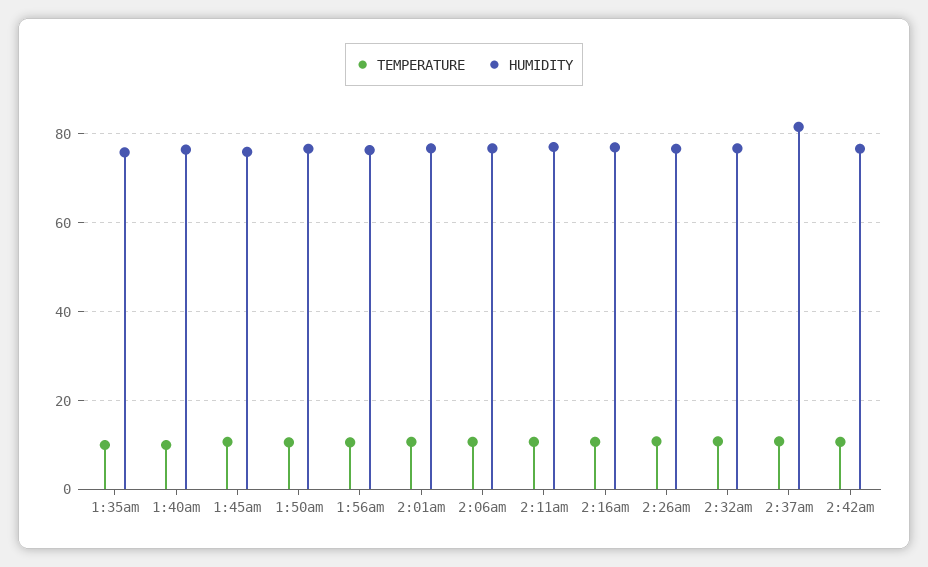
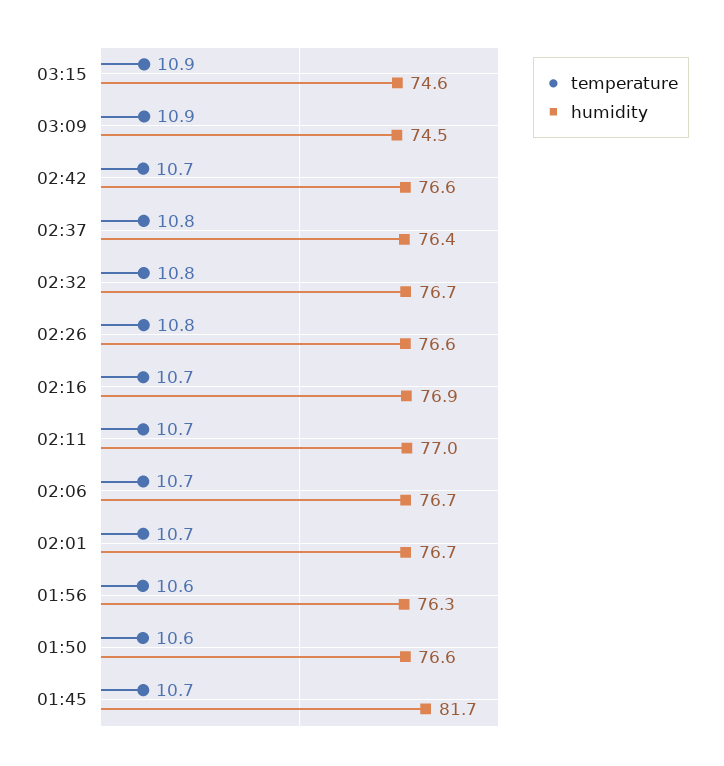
TEMPERATURE, 1:35am: 10 -> none
HUMIDITY, 1:35am: 76 -> none
TEMPERATURE, 1:40am: 10 -> none
HUMIDITY, 1:40am: 76 -> none
HUMIDITY, 1:45am: 76 -> 81.7
HUMIDITY, 2:37am: 82 -> 76.4
TEMPERATURE, 03:15: none -> 10.9
HUMIDITY, 03:15: none -> 74.6
TEMPERATURE, 03:09: none -> 10.9
HUMIDITY, 03:09: none -> 74.5

